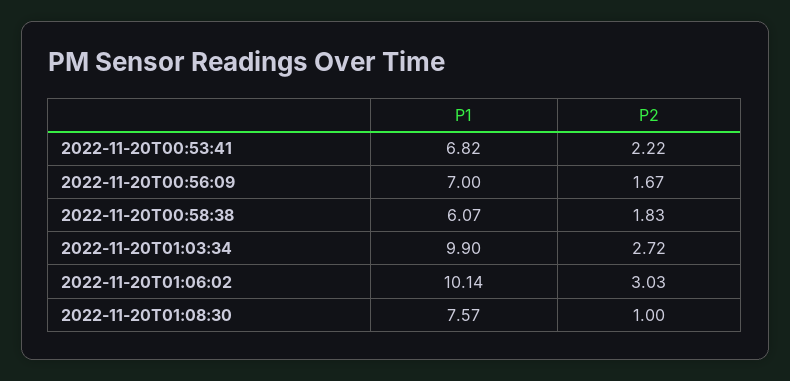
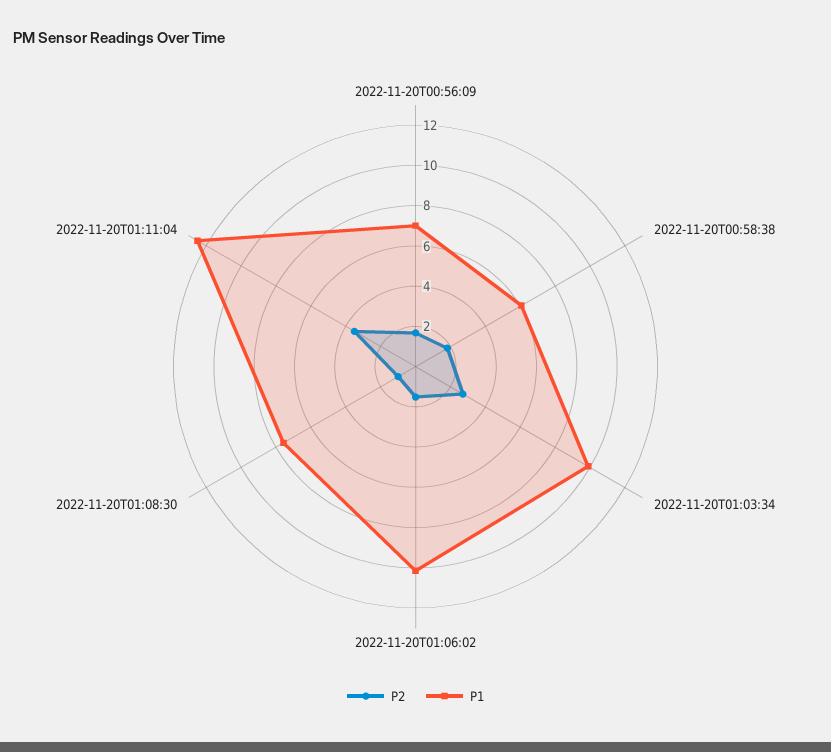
P1, 2022-11-20T00:53:41: 6.82 -> none
P2, 2022-11-20T00:53:41: 2.22 -> none
P2, 2022-11-20T01:06:02: 3.03 -> 1.5
P2, 2022-11-20T01:11:04: none -> 3.5
P1, 2022-11-20T01:11:04: none -> 12.5

